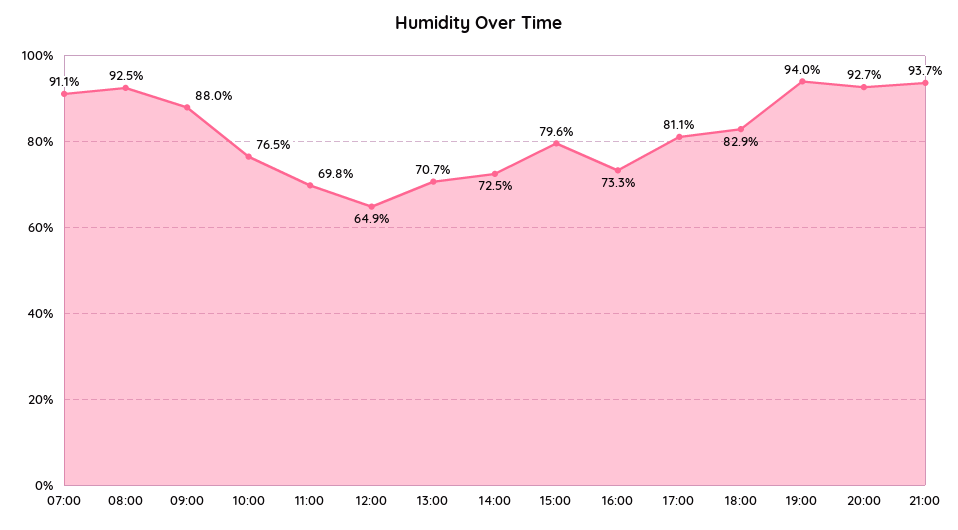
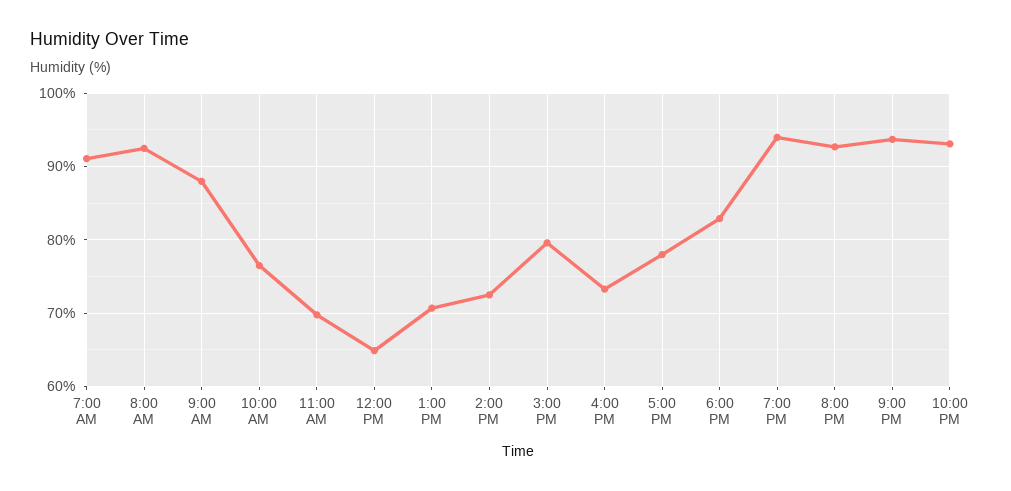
17:00: 81.1 -> 78
10:00 PM: none -> 93

